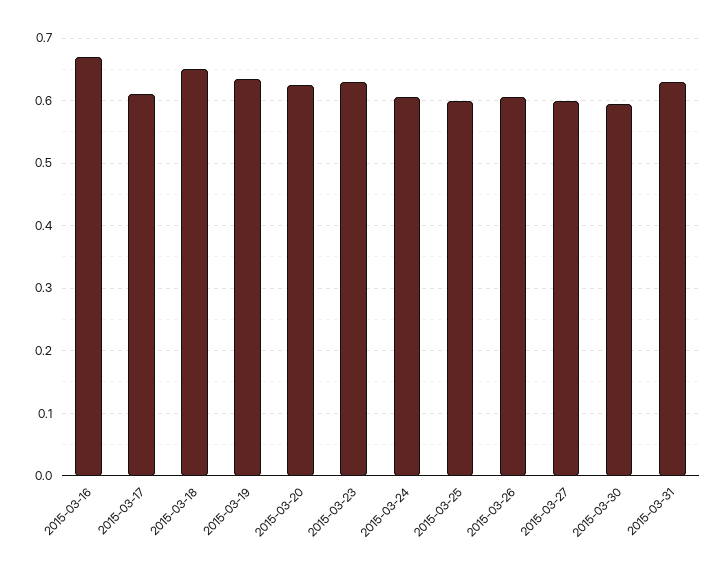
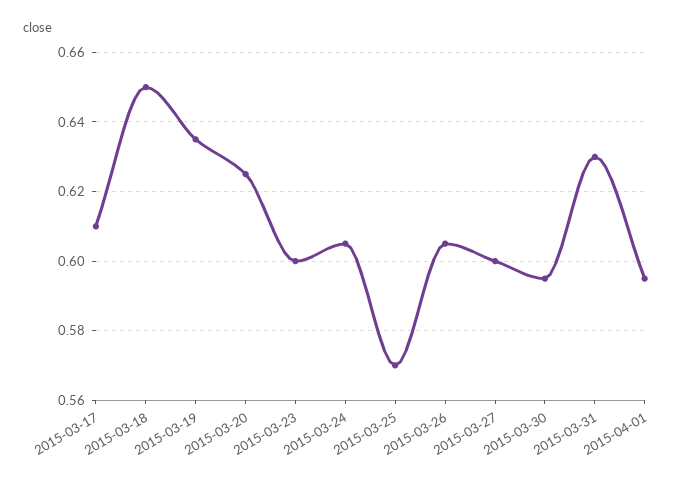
2015-03-16: 0.67 -> none
2015-03-23: 0.63 -> 0.6
2015-03-25: 0.6 -> 0.57
2015-04-01: none -> 0.595

